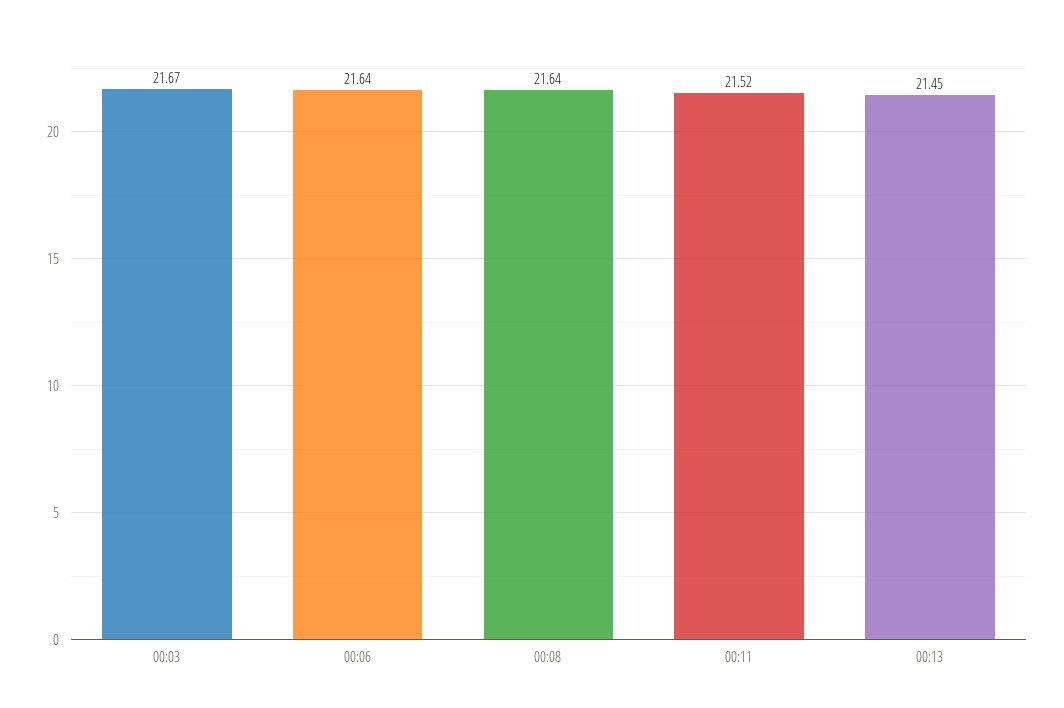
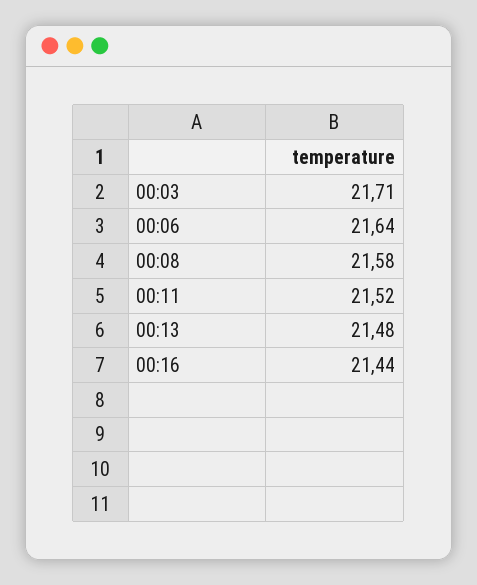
00:03: 21.67 -> 21.71
00:08: 21.64 -> 21.58
00:13: 21.45 -> 21.48
00:16: none -> 21.44

